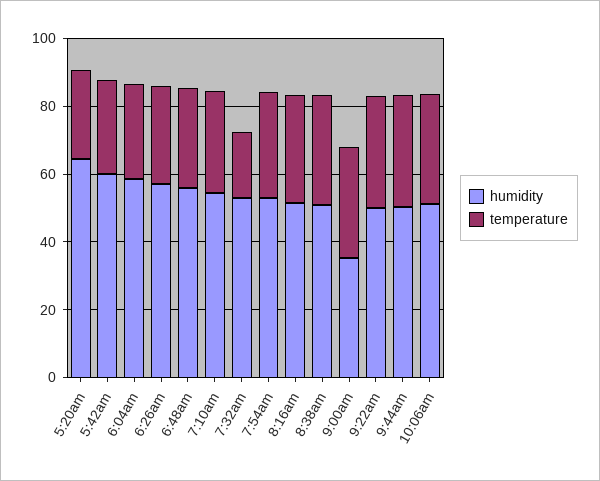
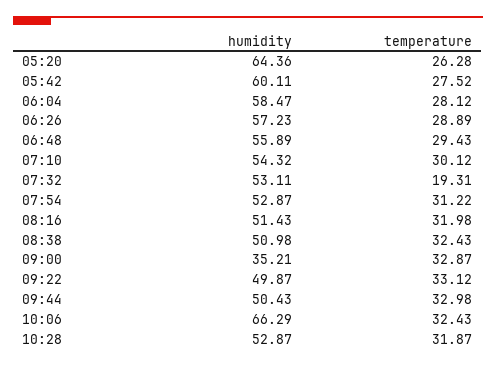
humidity, 10:06am: 50 -> 66.29
humidity, 10:28: none -> 52.87
temperature, 10:28: none -> 31.87

